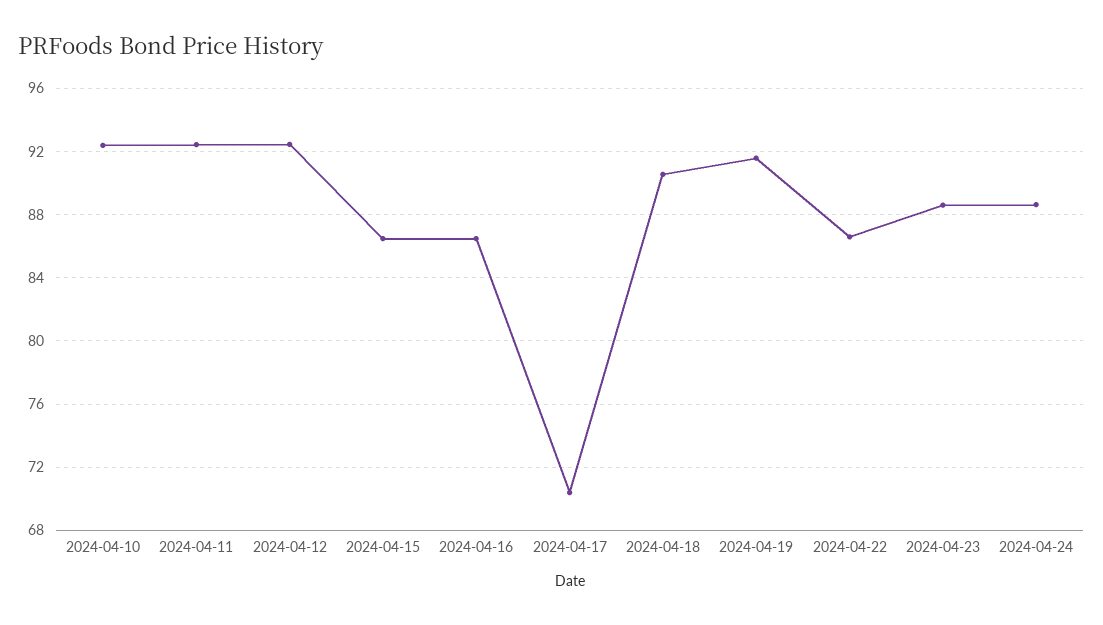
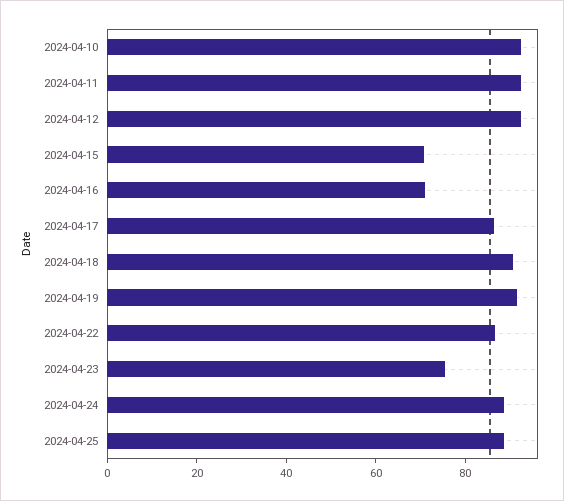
2024-04-15: 86.5 -> 70
2024-04-16: 86.5 -> 70
2024-04-17: 70.5 -> 85
2024-04-23: 88.5 -> 75
2024-04-25: none -> 90

